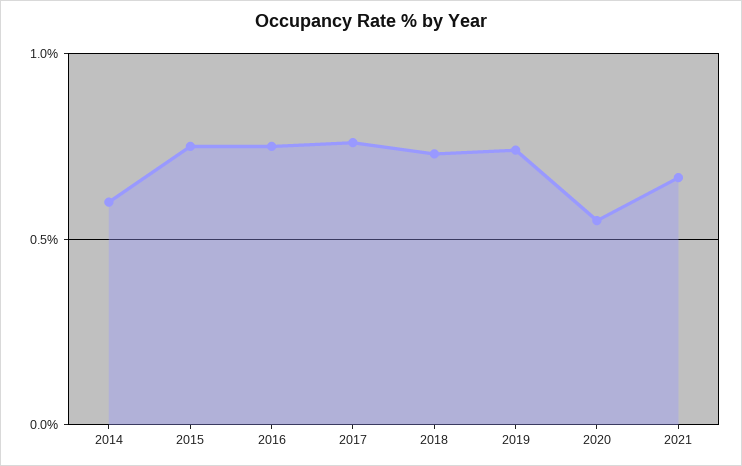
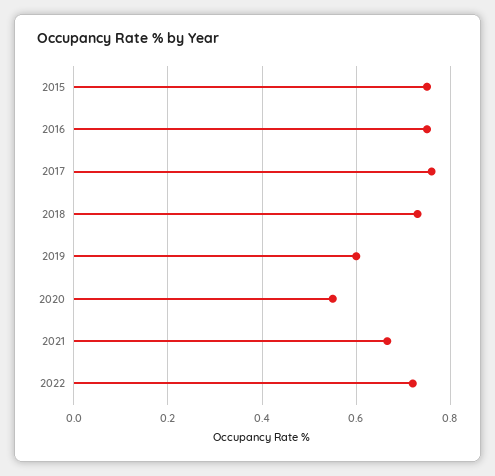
2014: 0.6 -> none
2019: 0.75 -> 0.6
2022: none -> 0.72

